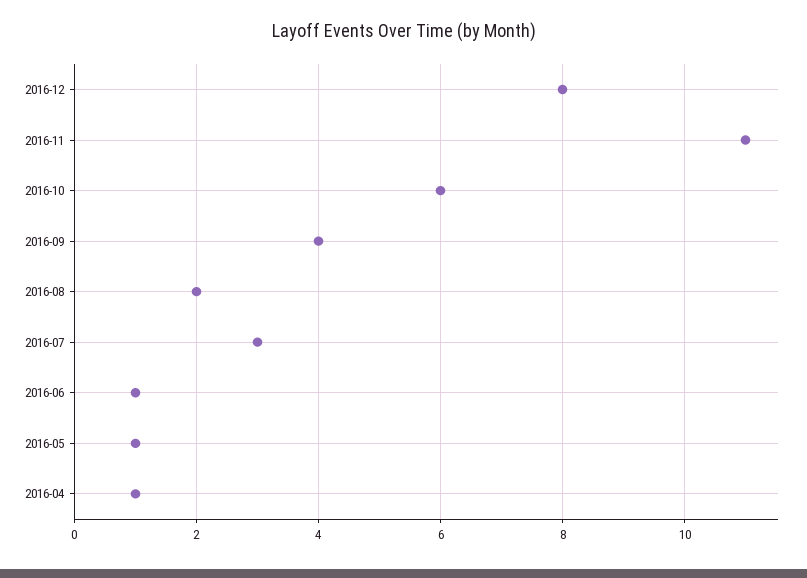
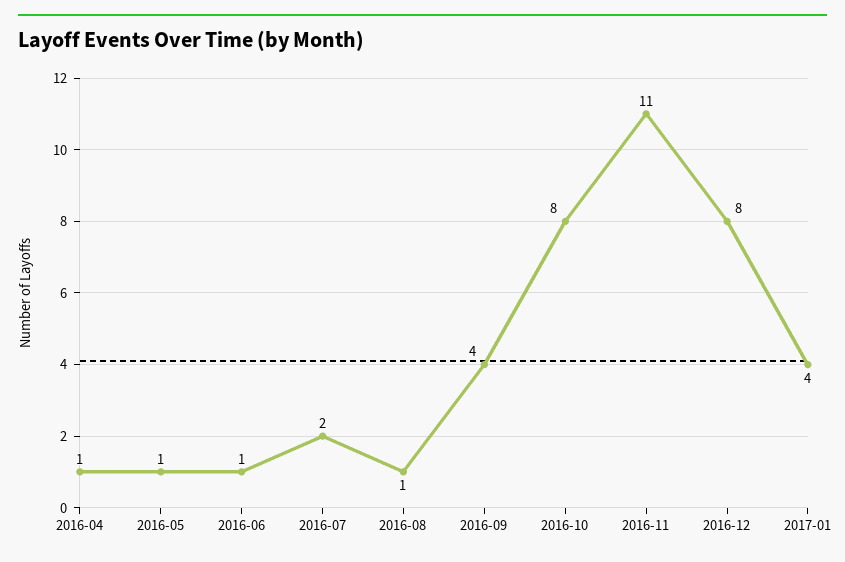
2016-10: 6 -> 8
2016-08: 2 -> 1
2016-07: 3 -> 2
2017-01: none -> 4

